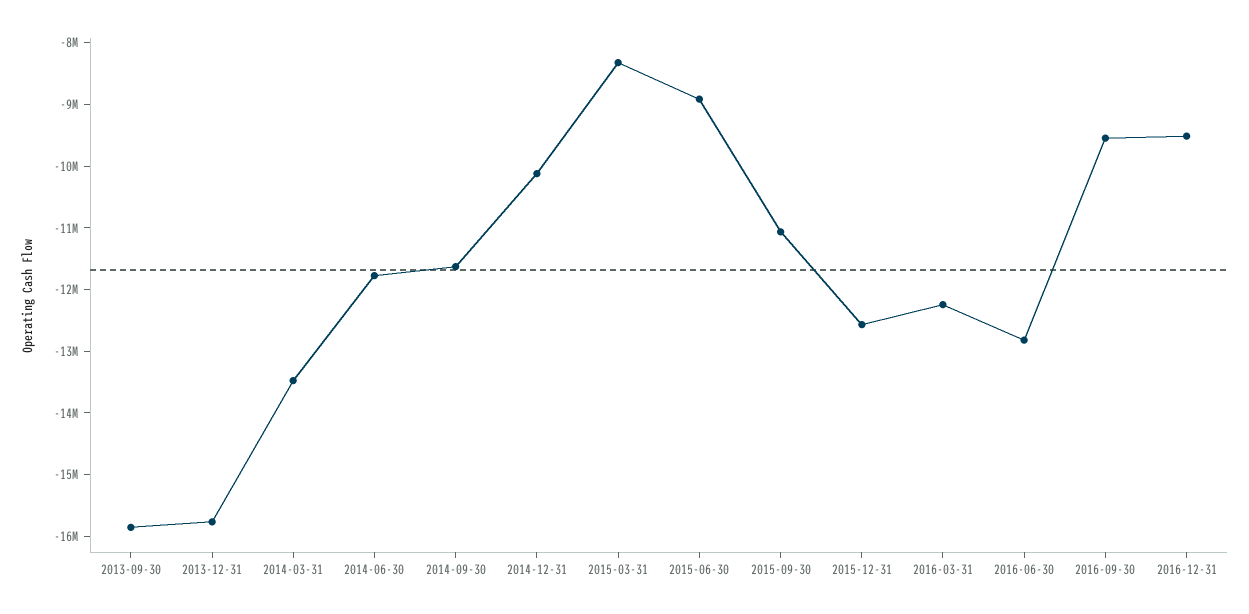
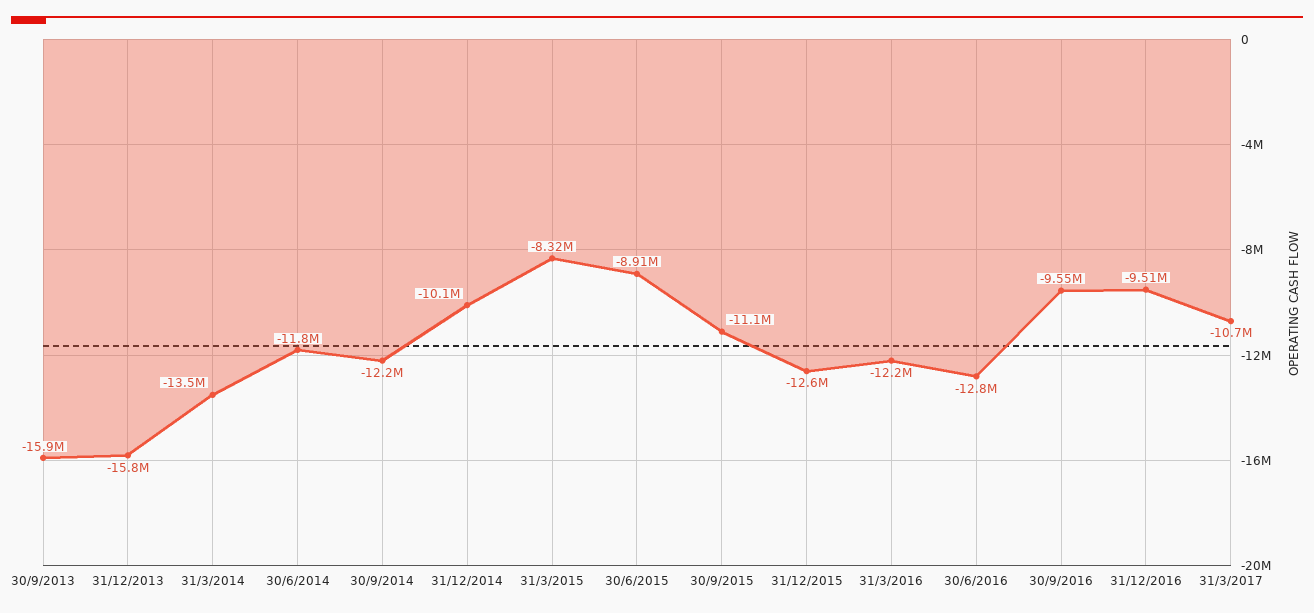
2014-09-30: -11600000 -> -12200000
31/3/2017: none -> -10700000

